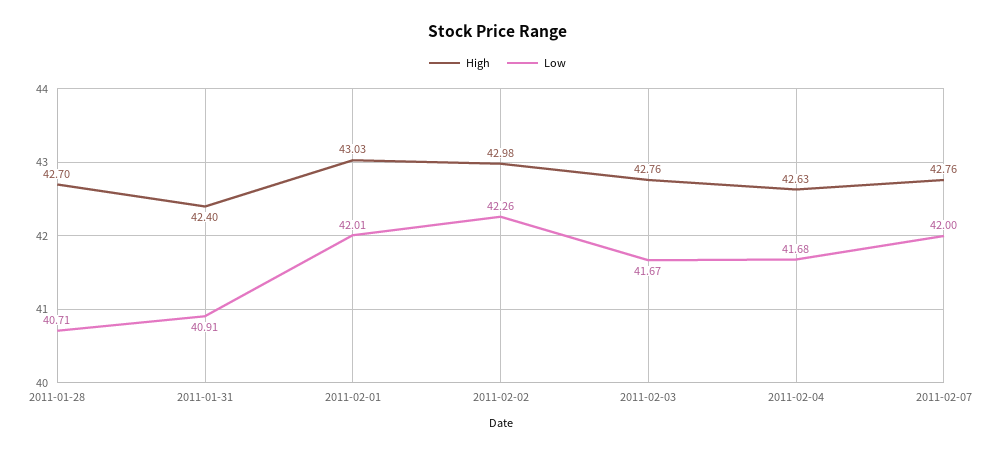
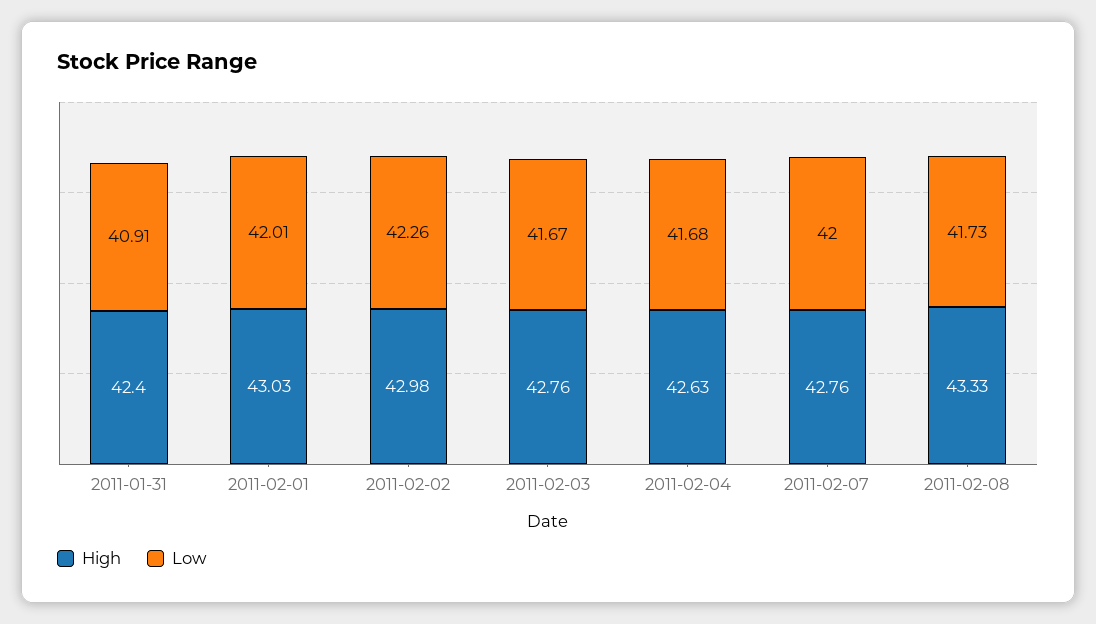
High, 2011-01-28: 42.7 -> none
Low, 2011-01-28: 40.71 -> none
High, 2011-02-08: none -> 43.33
Low, 2011-02-08: none -> 41.73

